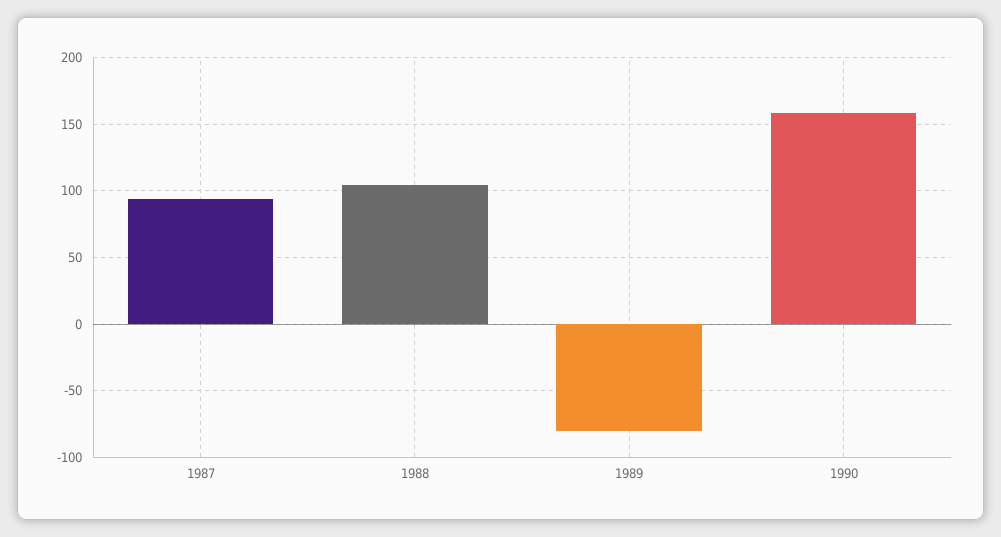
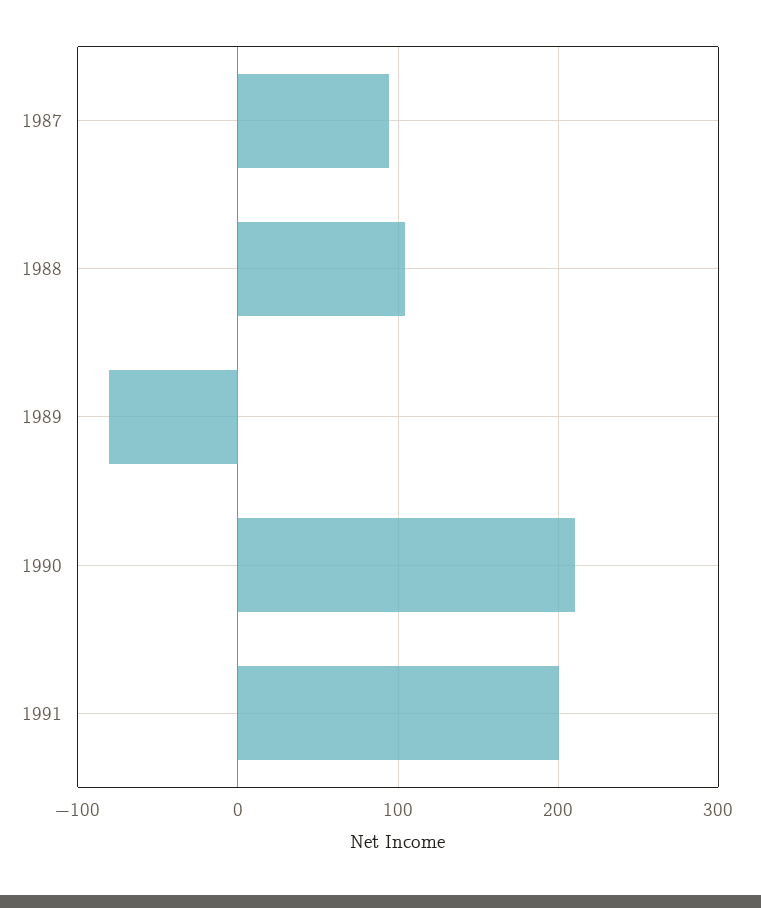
1990: 160 -> 210
1991: none -> 200

